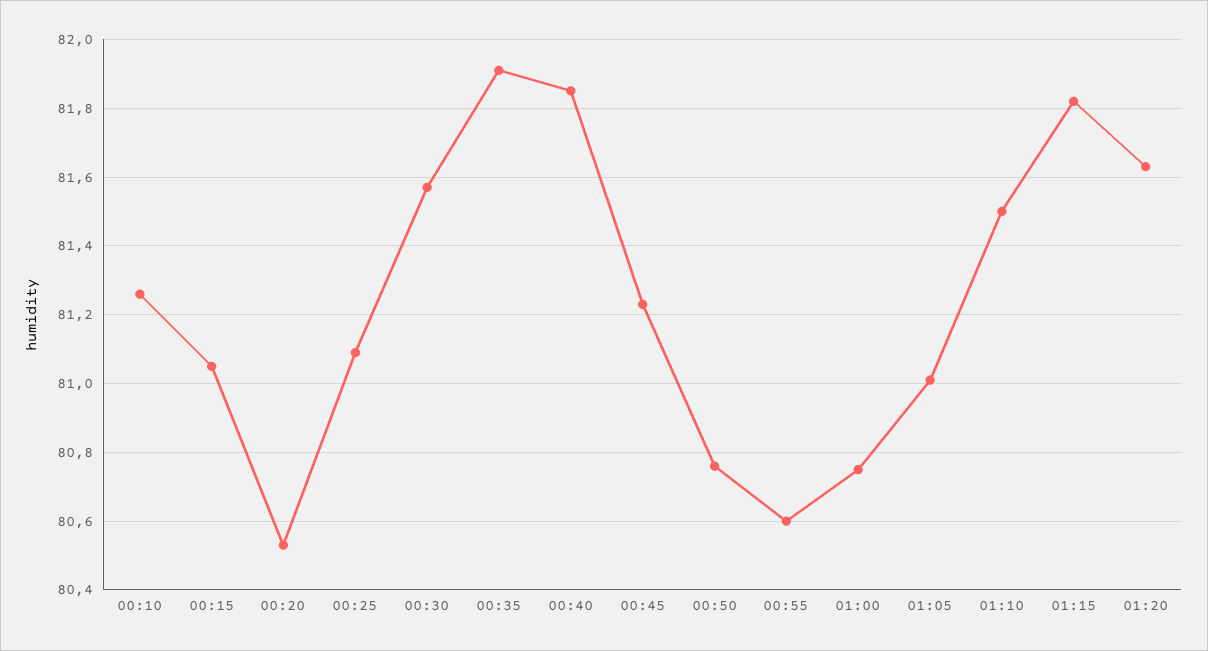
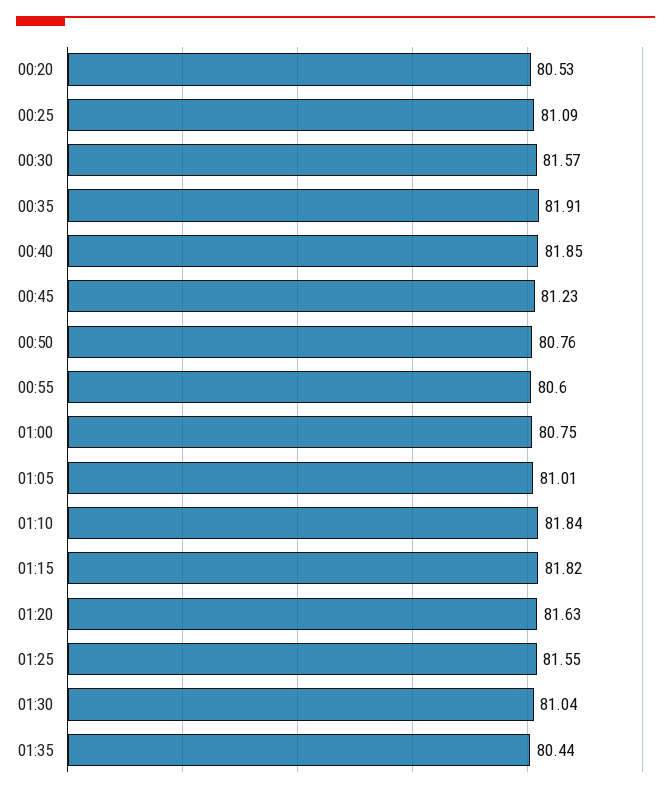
00:10: 81.25 -> none
00:15: 81.05 -> none
01:10: 81.5 -> 81.84
01:25: none -> 81.55
01:30: none -> 81.04
01:35: none -> 80.44

